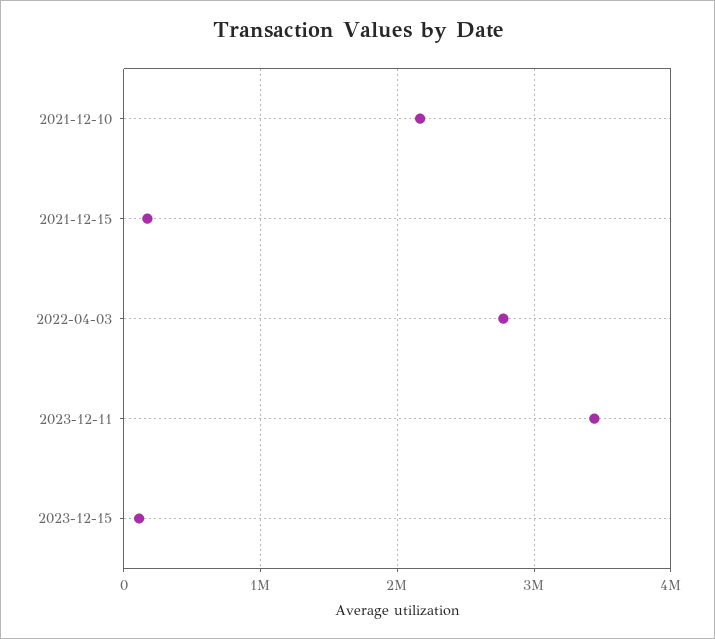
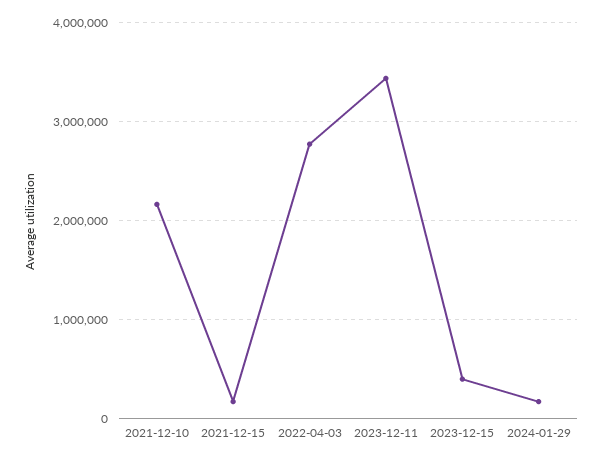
2023-12-15: 100000 -> 400000
2024-01-29: none -> 200000

